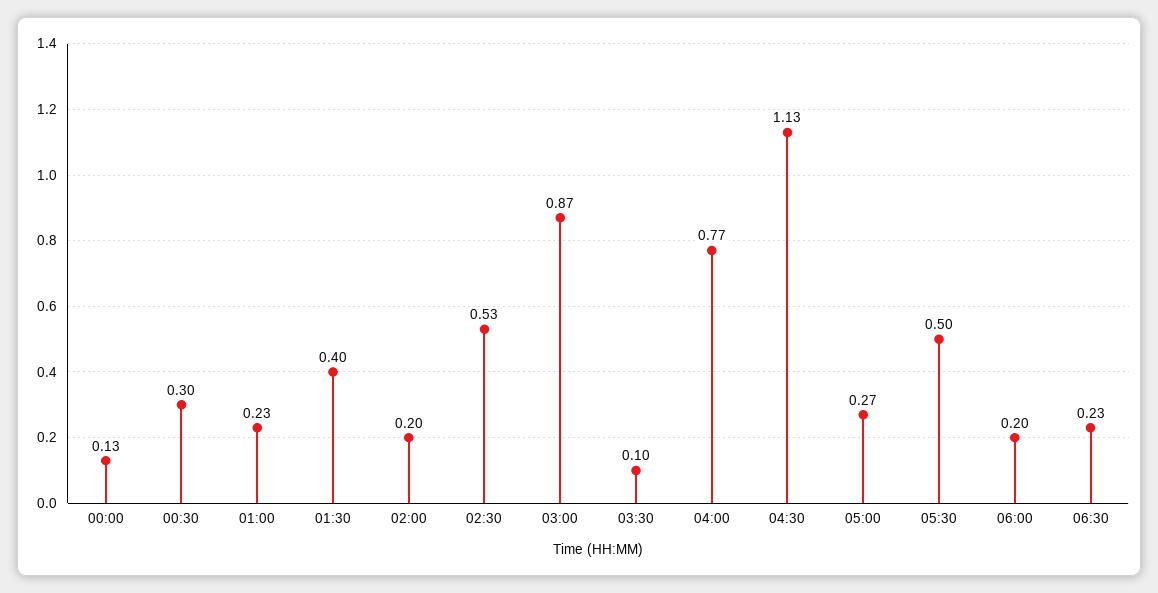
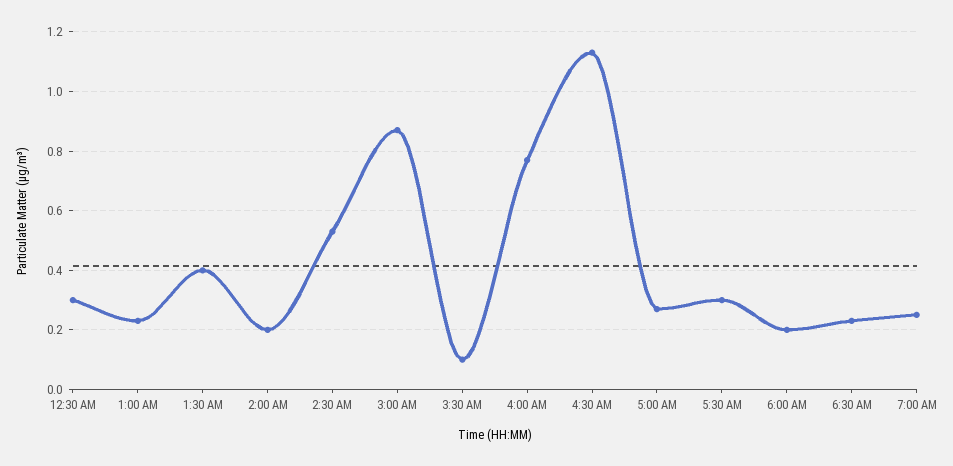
00:00: 0.13 -> none
05:30: 0.5 -> 0.3
7:00 AM: none -> 0.25

